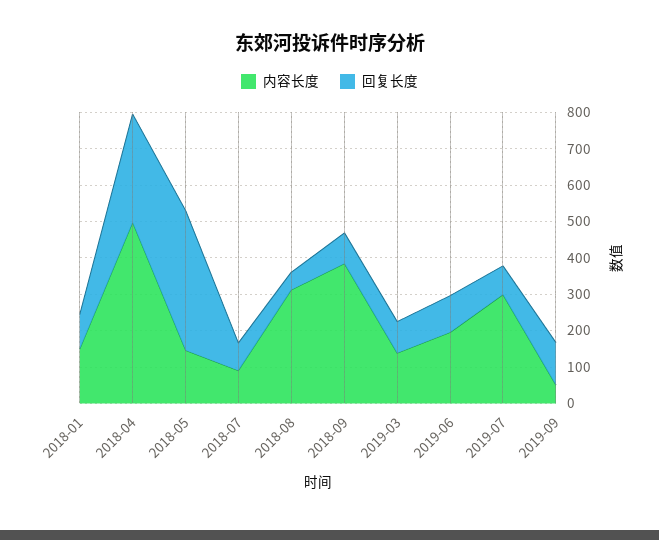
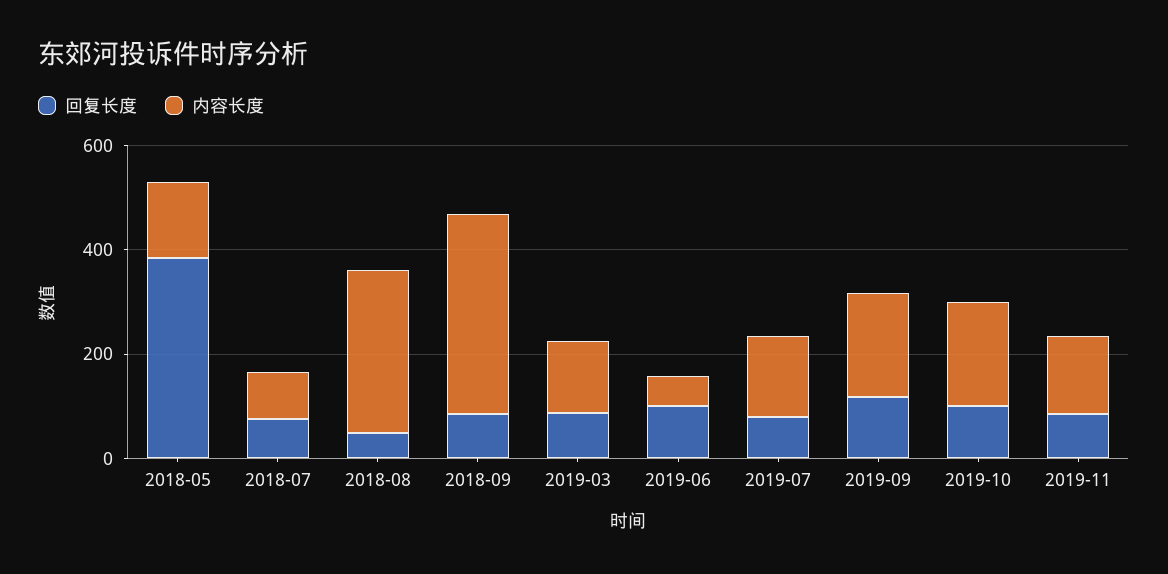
内容长度, 2018-01: 150 -> none
回复长度, 2018-01: 100 -> none
内容长度, 2018-04: 500 -> none
回复长度, 2018-04: 300 -> none
内容长度, 2019-06: 200 -> 50
内容长度, 2019-07: 300 -> 150
内容长度, 2019-09: 50 -> 200
回复长度, 2019-10: none -> 100
内容长度, 2019-10: none -> 200
回复长度, 2019-11: none -> 100
内容长度, 2019-11: none -> 150

